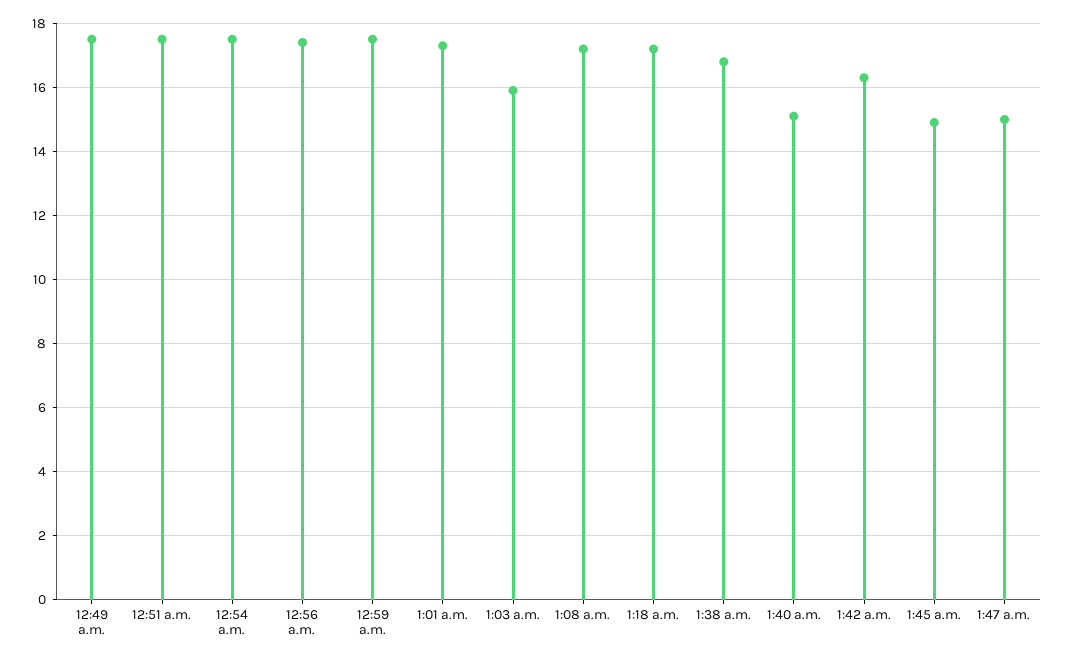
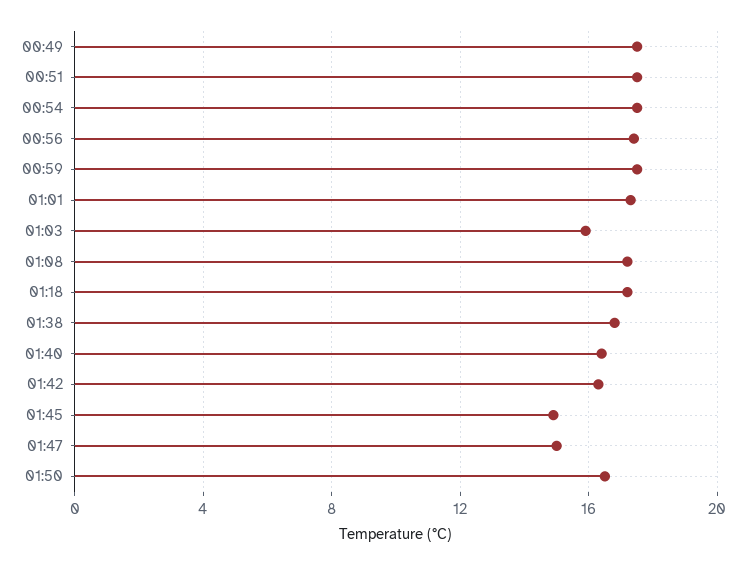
1:40 a.m.: 15 -> 16.5
01:50: none -> 16.5

